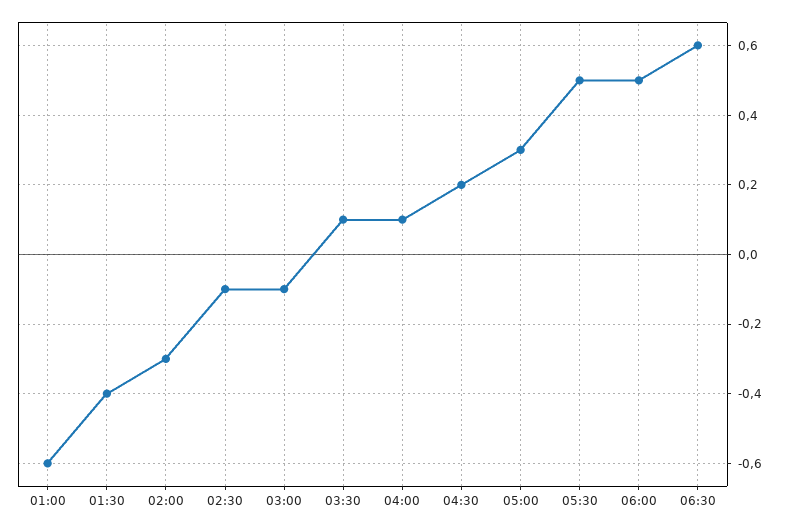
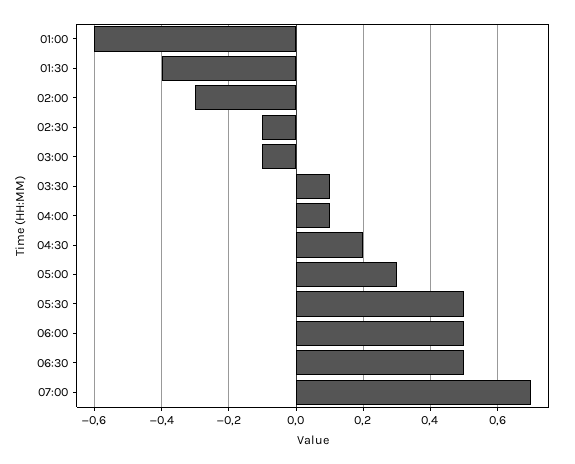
06:30: 0.6 -> 0.5
07:00: none -> 0.7

